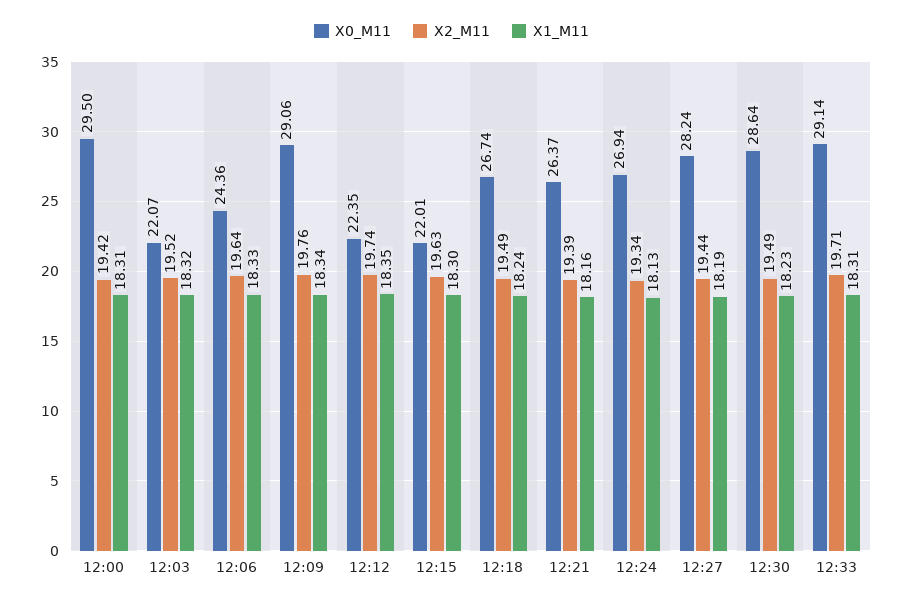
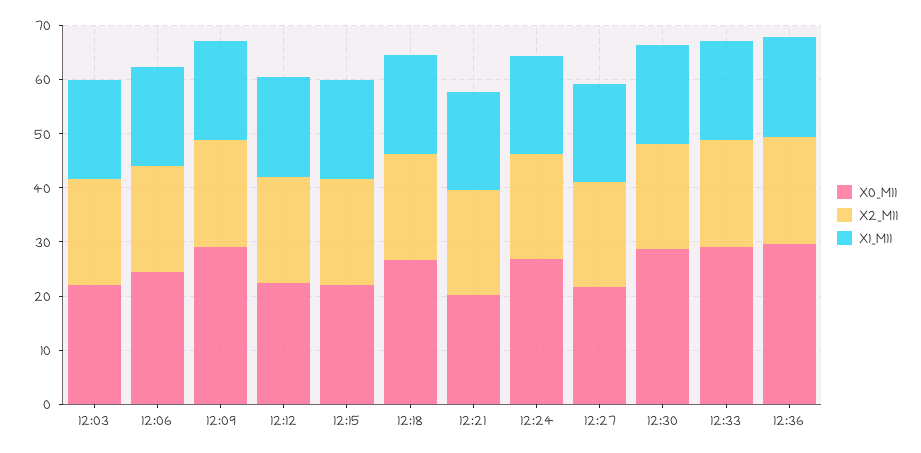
X0_M11, 12:00: 29.5 -> none
X2_M11, 12:00: 19.42 -> none
X1_M11, 12:00: 18.31 -> none
X0_M11, 12:21: 26.37 -> 20
X0_M11, 12:27: 28.24 -> 22
X0_M11, 12:36: none -> 30
X2_M11, 12:36: none -> 20
X1_M11, 12:36: none -> 18

